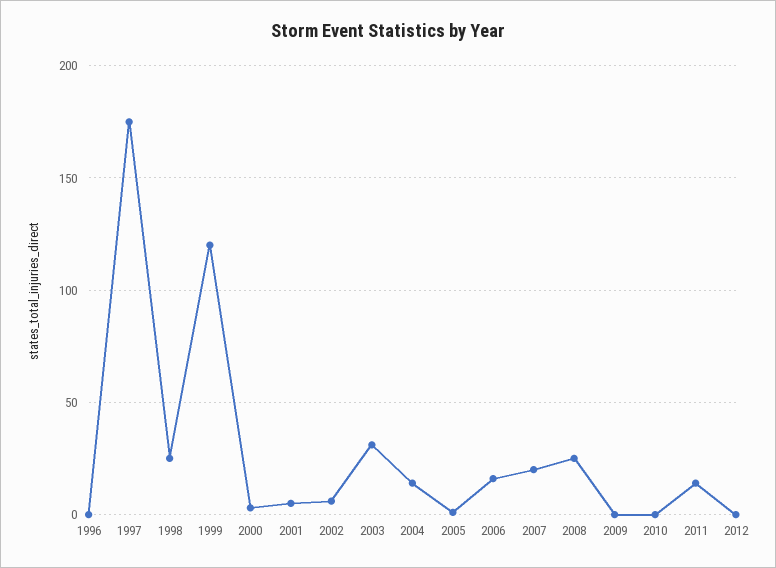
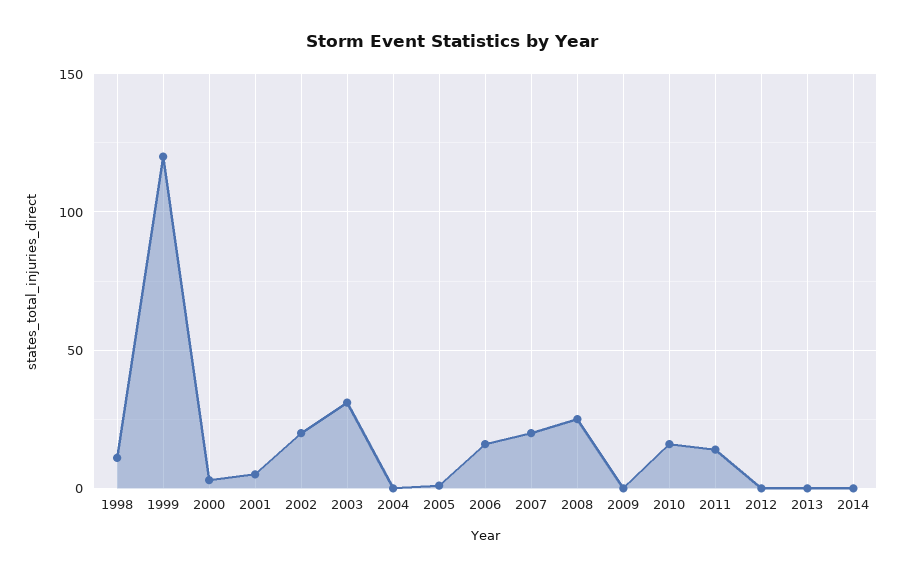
1996: 0 -> none
1997: 175 -> none
1998: 25 -> 10
2002: 5 -> 20
2004: 15 -> 0
2010: 0 -> 15
2013: none -> 0
2014: none -> 0

